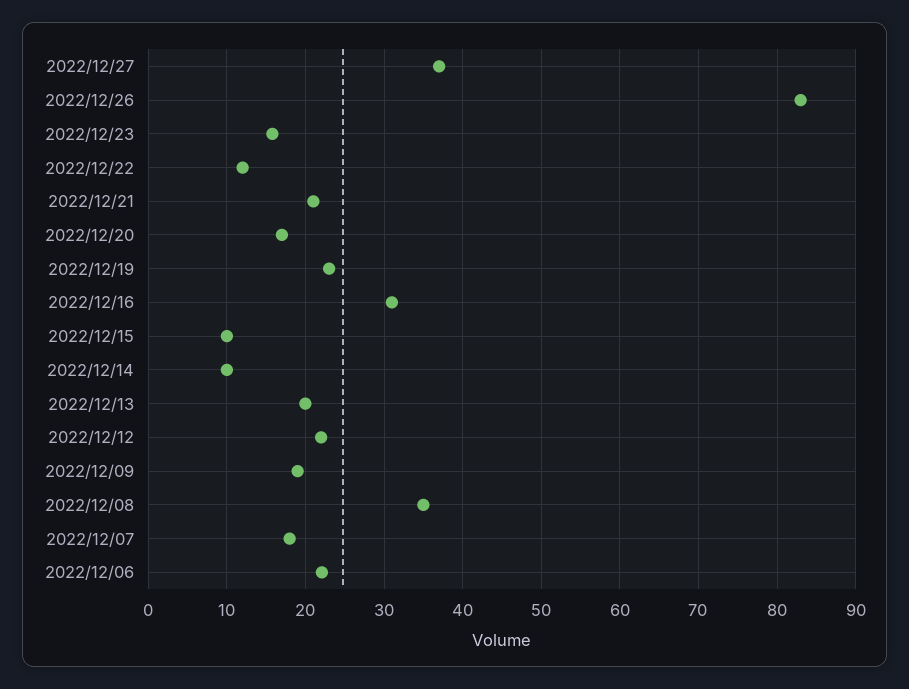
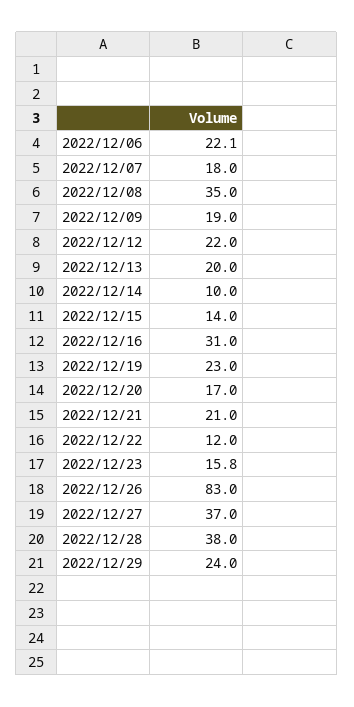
2022/12/15: 10 -> 14
2022/12/28: none -> 38
2022/12/29: none -> 24

